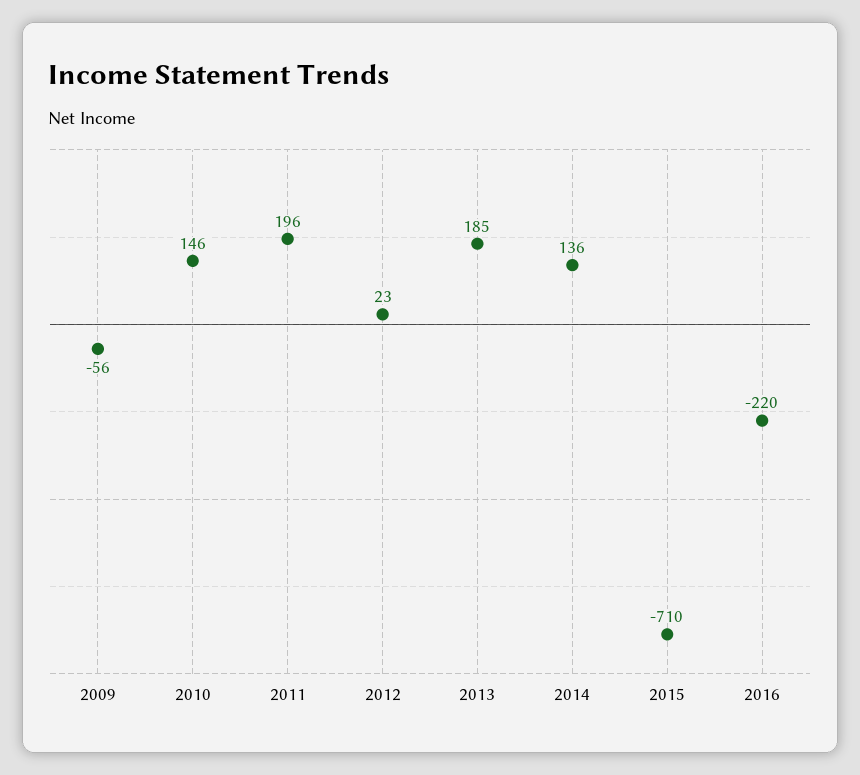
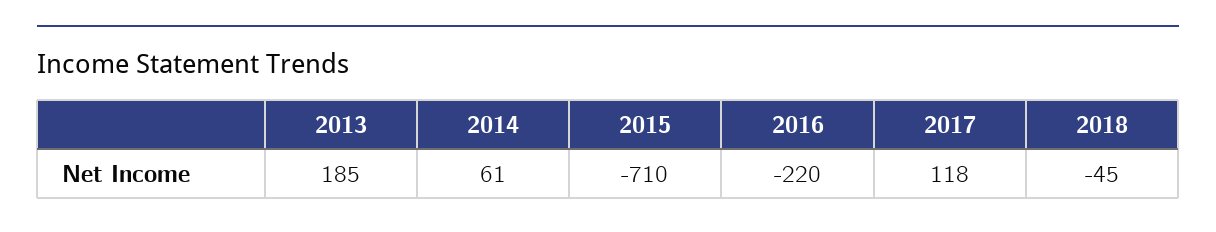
2009: -56 -> none
2010: 146 -> none
2011: 196 -> none
2012: 23 -> none
2014: 136 -> 61
2017: none -> 118
2018: none -> -45

